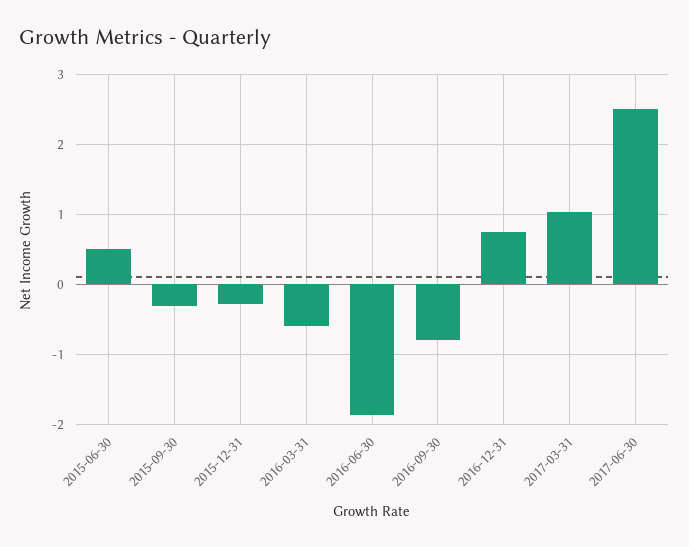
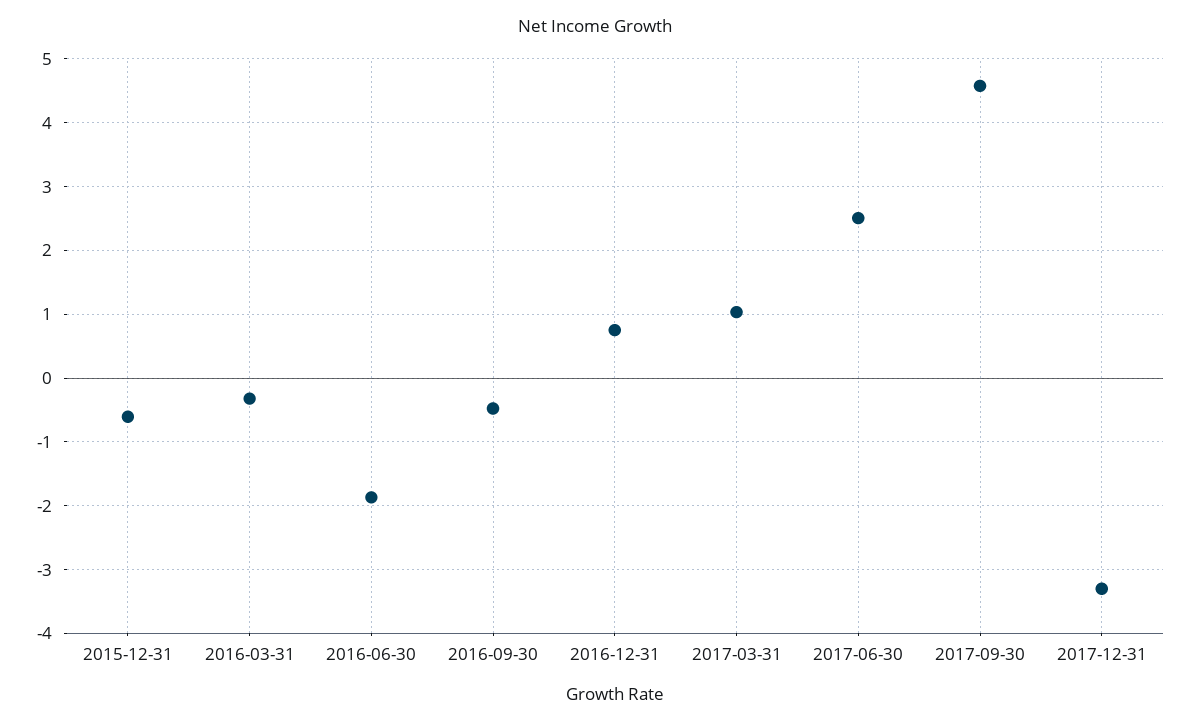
2015-06-30: 0.5 -> none
2015-09-30: -0.3 -> none
2015-12-31: -0.3 -> -0.6
2016-03-31: -0.6 -> -0.3
2016-09-30: -0.8 -> -0.5
2017-09-30: none -> 4.6
2017-12-31: none -> -3.3

